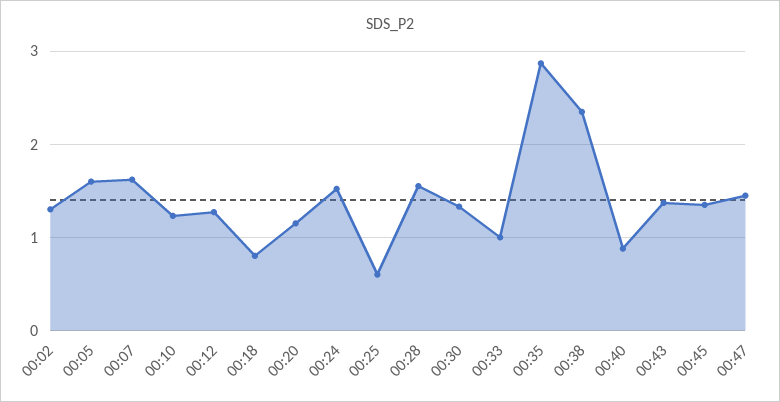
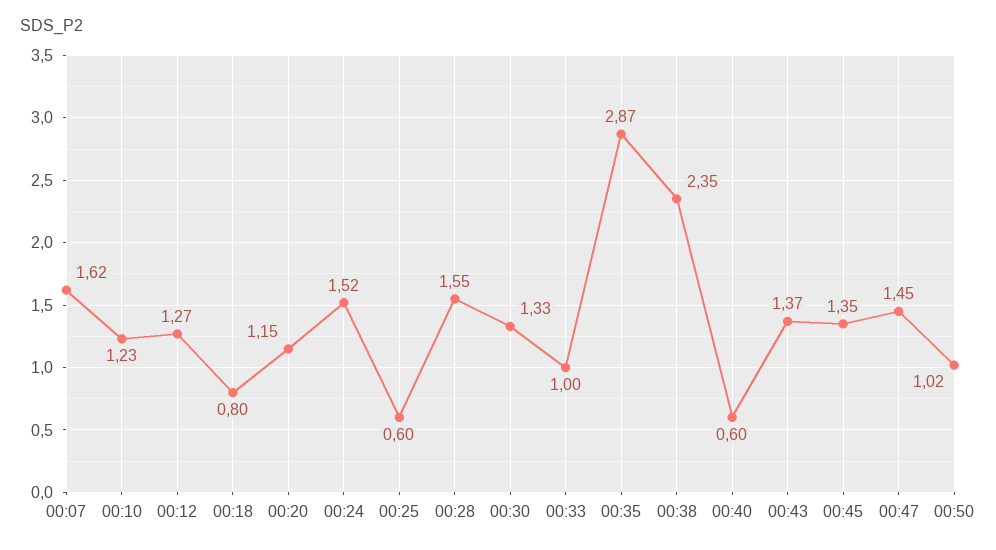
00:02: 1.3 -> none
00:05: 1.6 -> none
00:40: 0.9 -> 0.6
00:50: none -> 1.02

